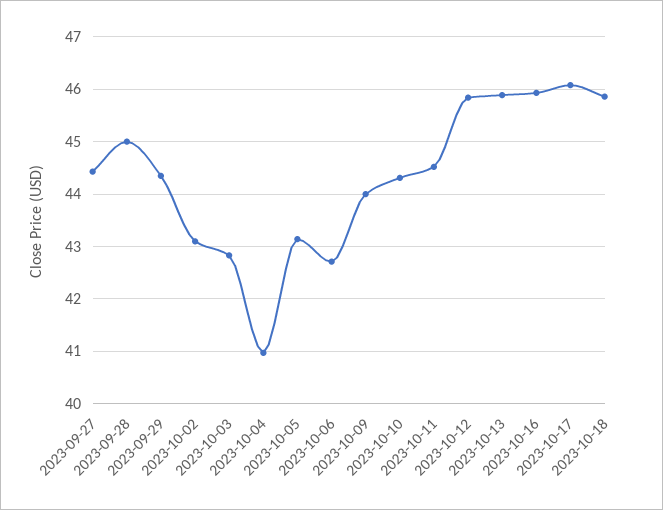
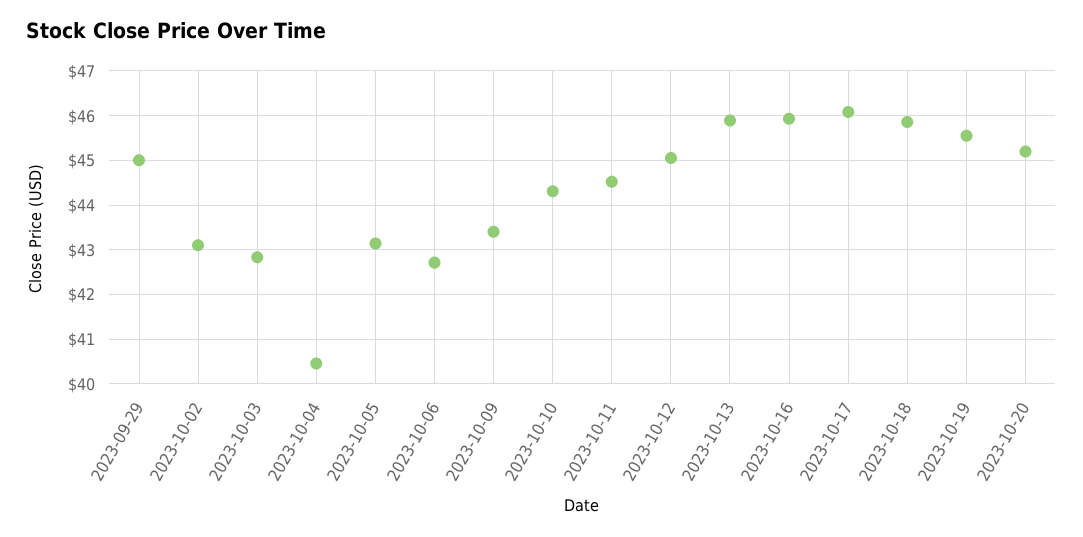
2023-09-27: 44.4 -> none
2023-09-28: 45 -> none
2023-09-29: 44.4 -> 45
2023-10-04: 41 -> 40.4
2023-10-09: 44 -> 43.4
2023-10-12: 45.8 -> 45
2023-10-19: none -> 45.6
2023-10-20: none -> 45.2

